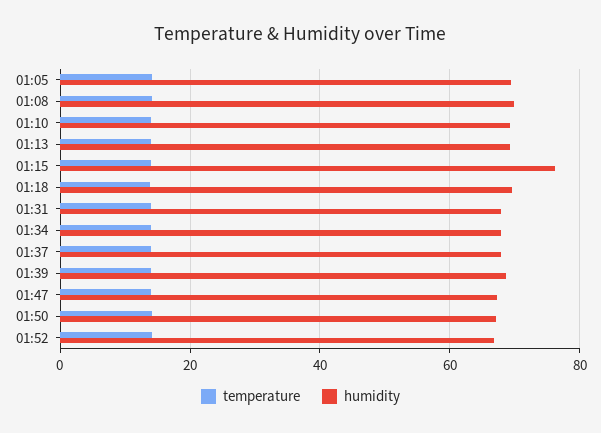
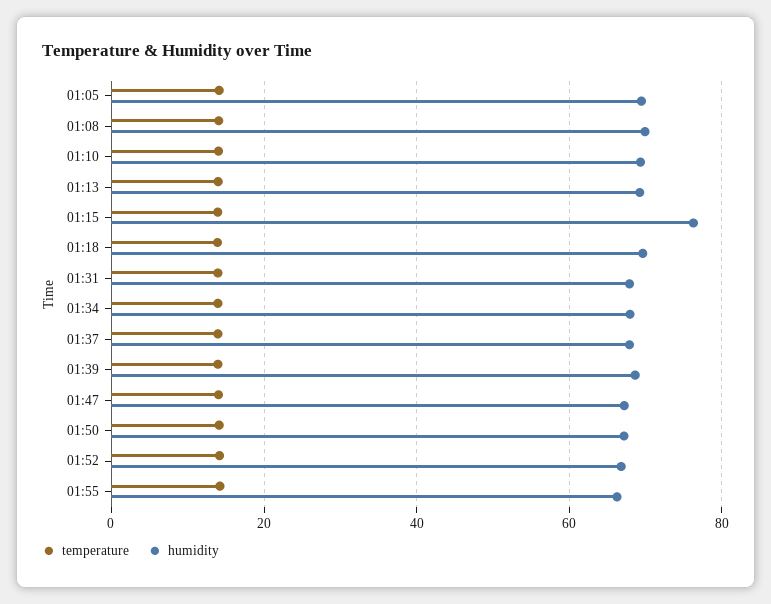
temperature, 01:55: none -> 14
humidity, 01:55: none -> 66

